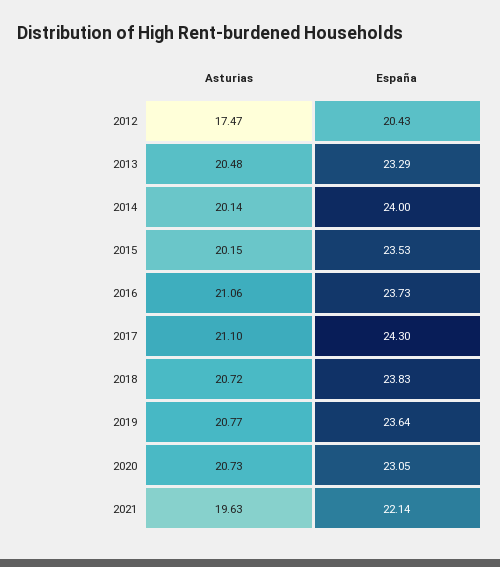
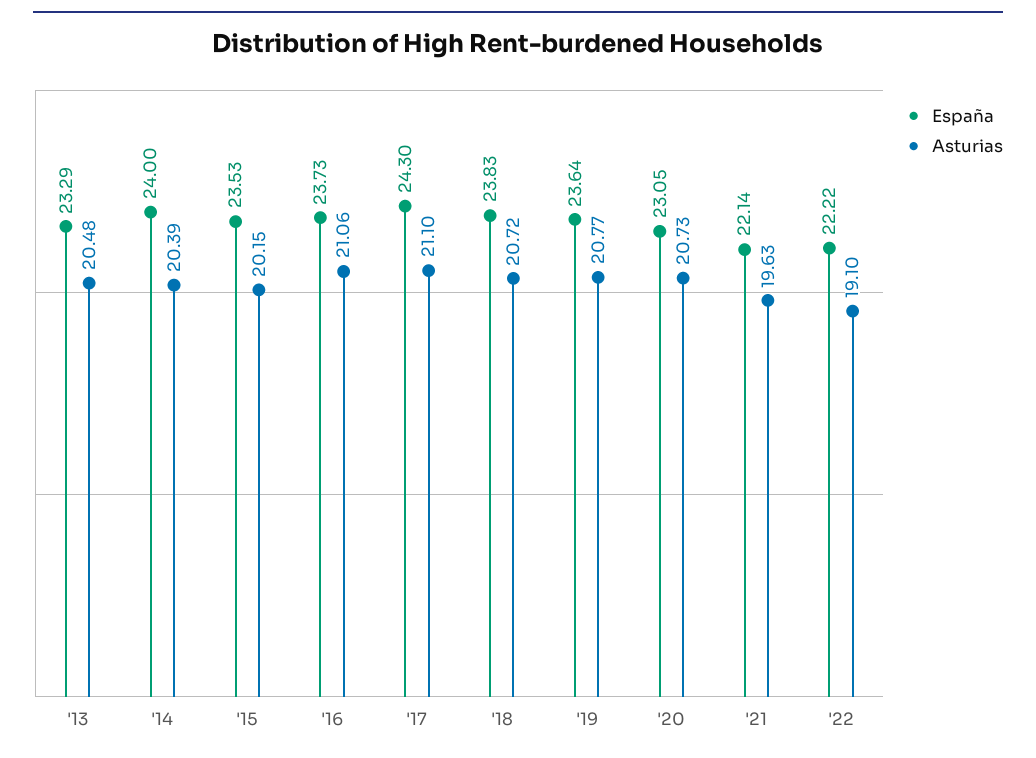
Asturias, 2012: 17.47 -> none
España, 2012: 20.43 -> none
Asturias, 2014: 20.14 -> 20.39
España, '22: none -> 22.22
Asturias, '22: none -> 19.1

